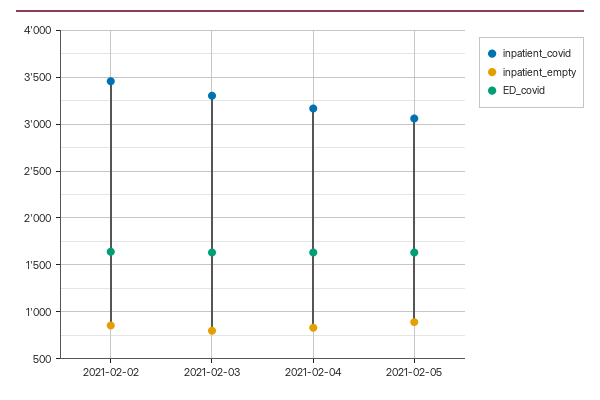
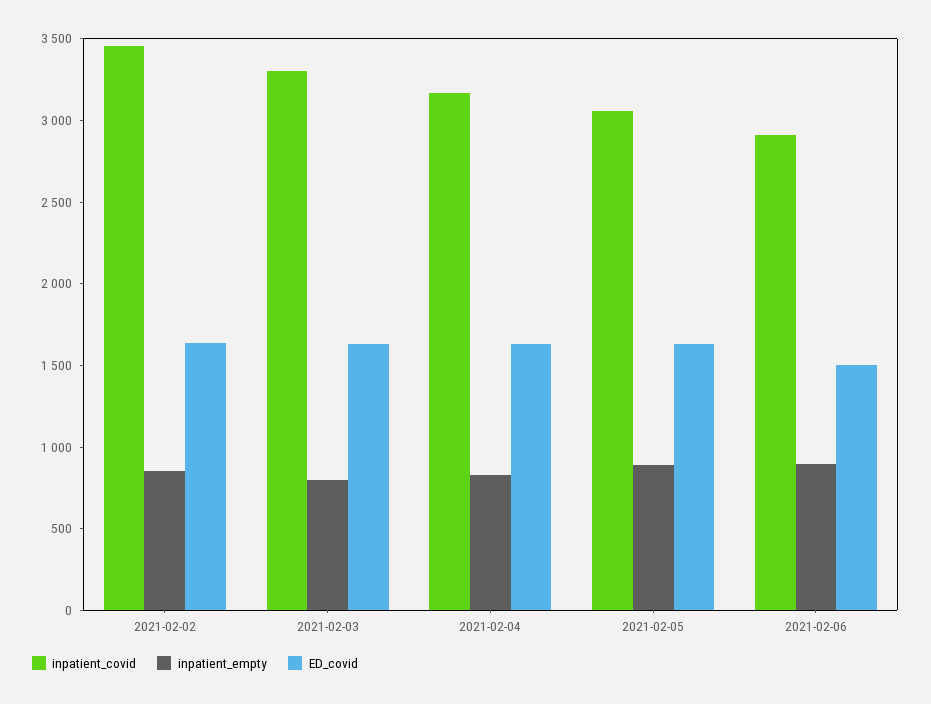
inpatient_covid, 2021-02-06: none -> 2900
inpatient_empty, 2021-02-06: none -> 900
ED_covid, 2021-02-06: none -> 1500

